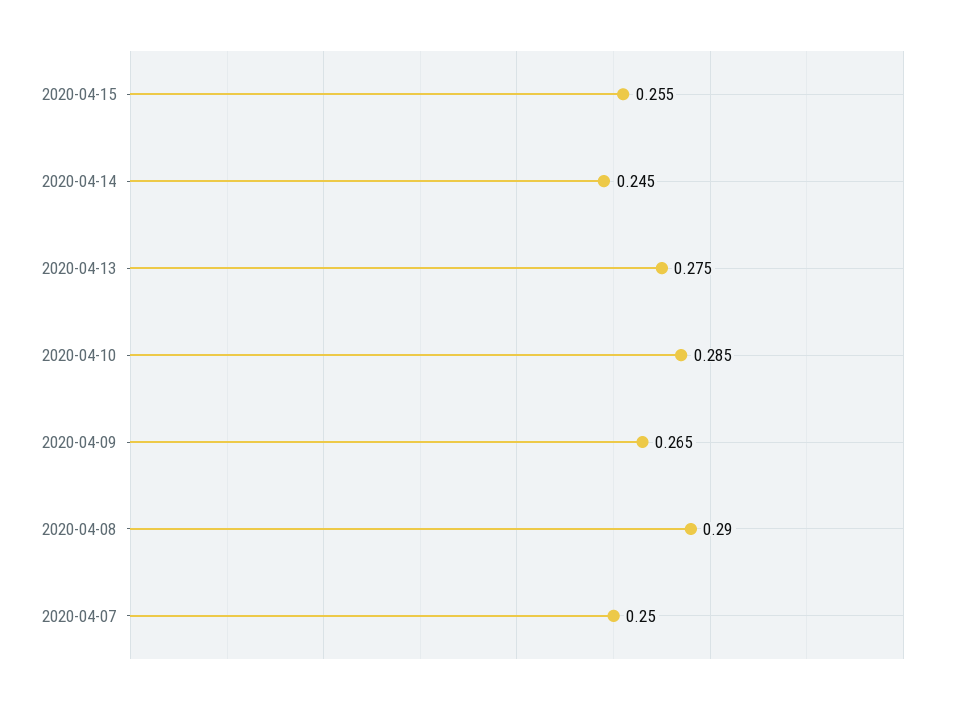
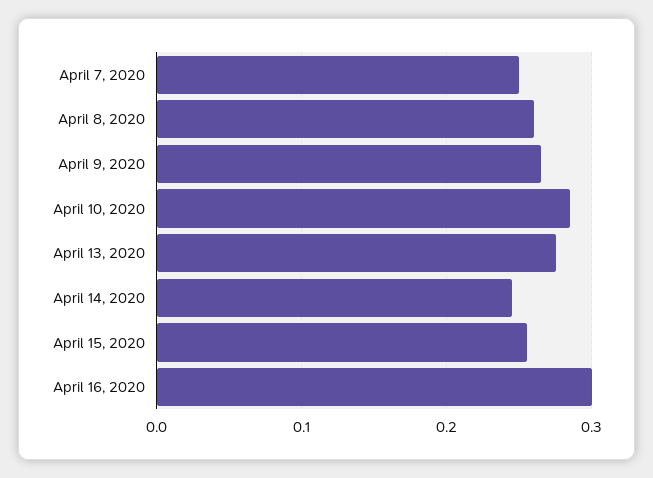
2020-04-08: 0.29 -> 0.26
April 16, 2020: none -> 0.3

